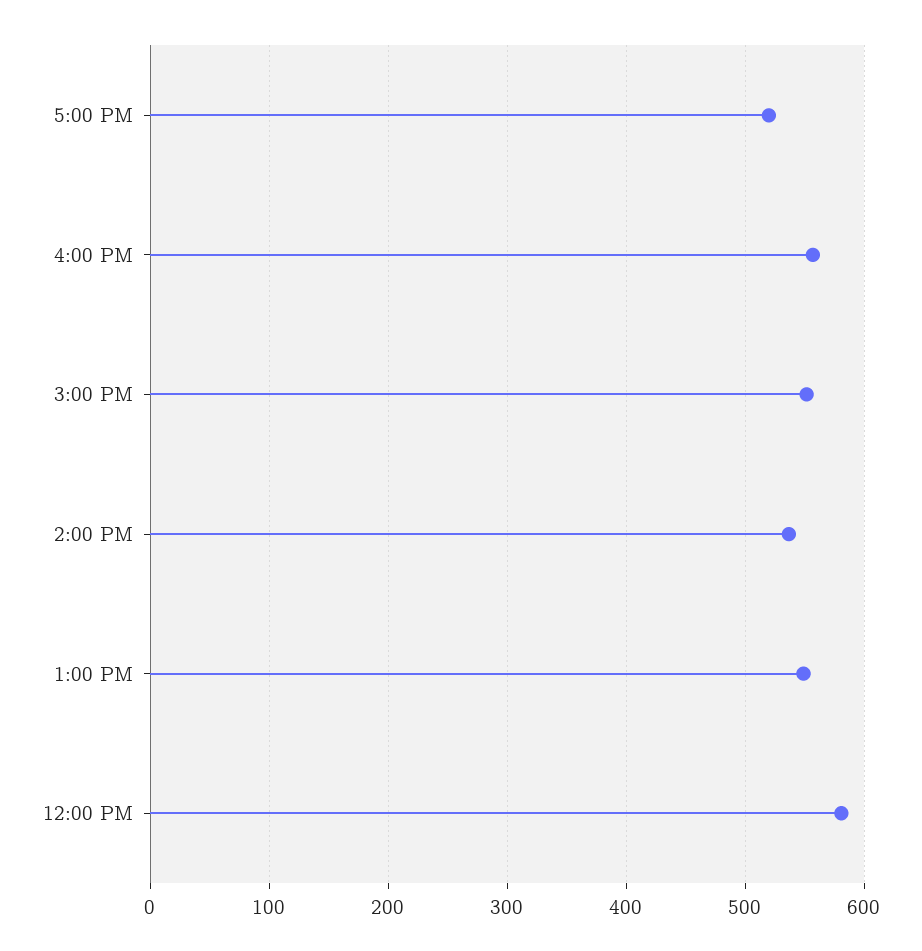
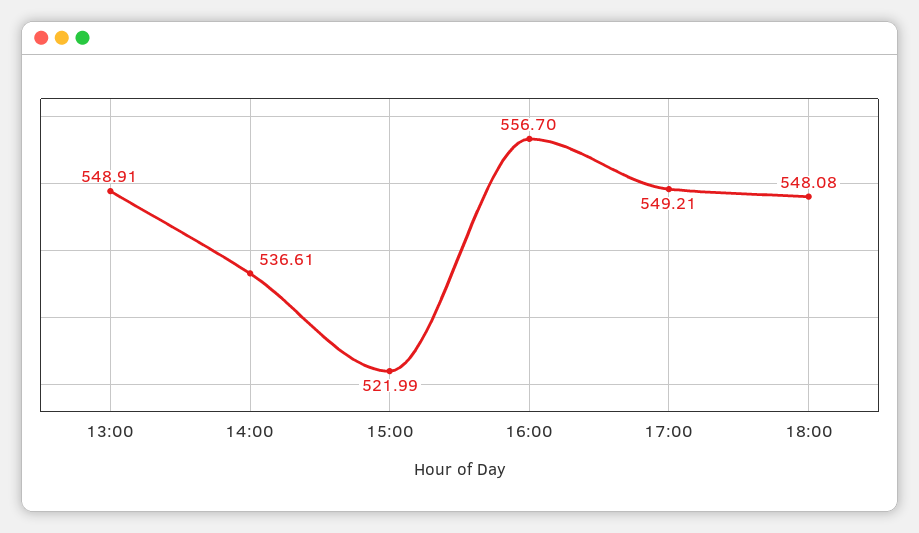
5:00 PM: 520 -> 549.21
3:00 PM: 550 -> 521.99
12:00 PM: 580 -> none
18:00: none -> 548.08

